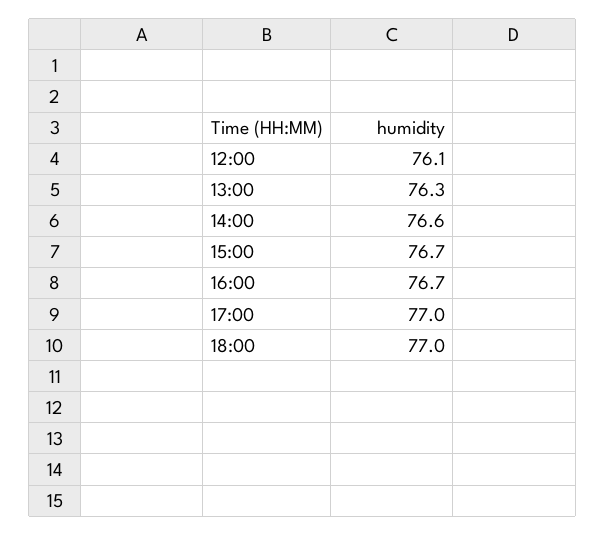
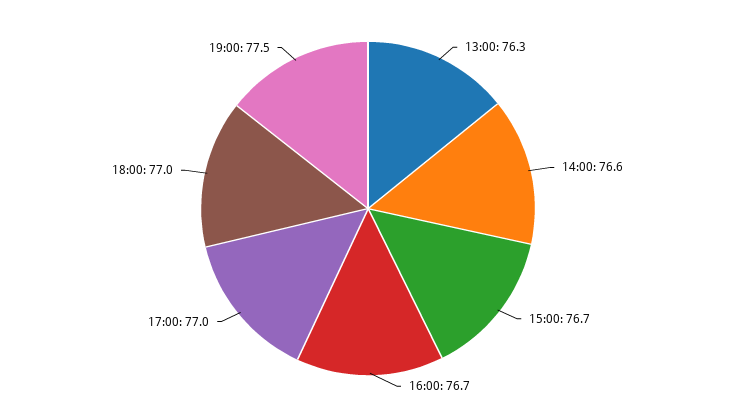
12:00: 76.1 -> none
19:00: none -> 77.5

